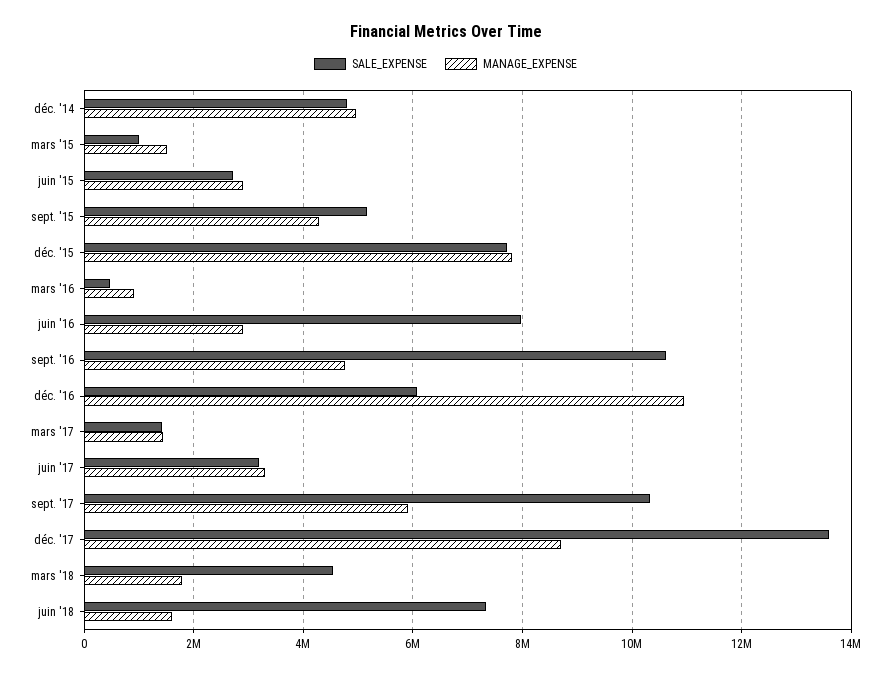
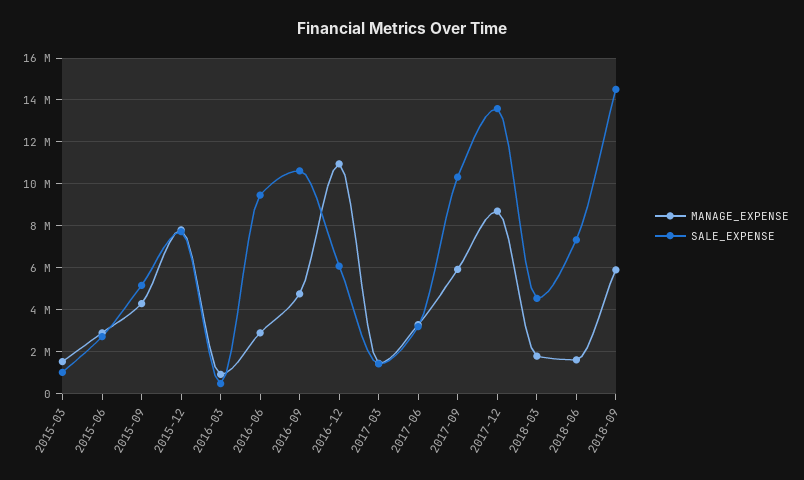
SALE_EXPENSE, déc. '14: 4800000 -> none
MANAGE_EXPENSE, déc. '14: 5000000 -> none
SALE_EXPENSE, juin '16: 8000000 -> 9500000
MANAGE_EXPENSE, 2018-09: none -> 6000000
SALE_EXPENSE, 2018-09: none -> 14500000

